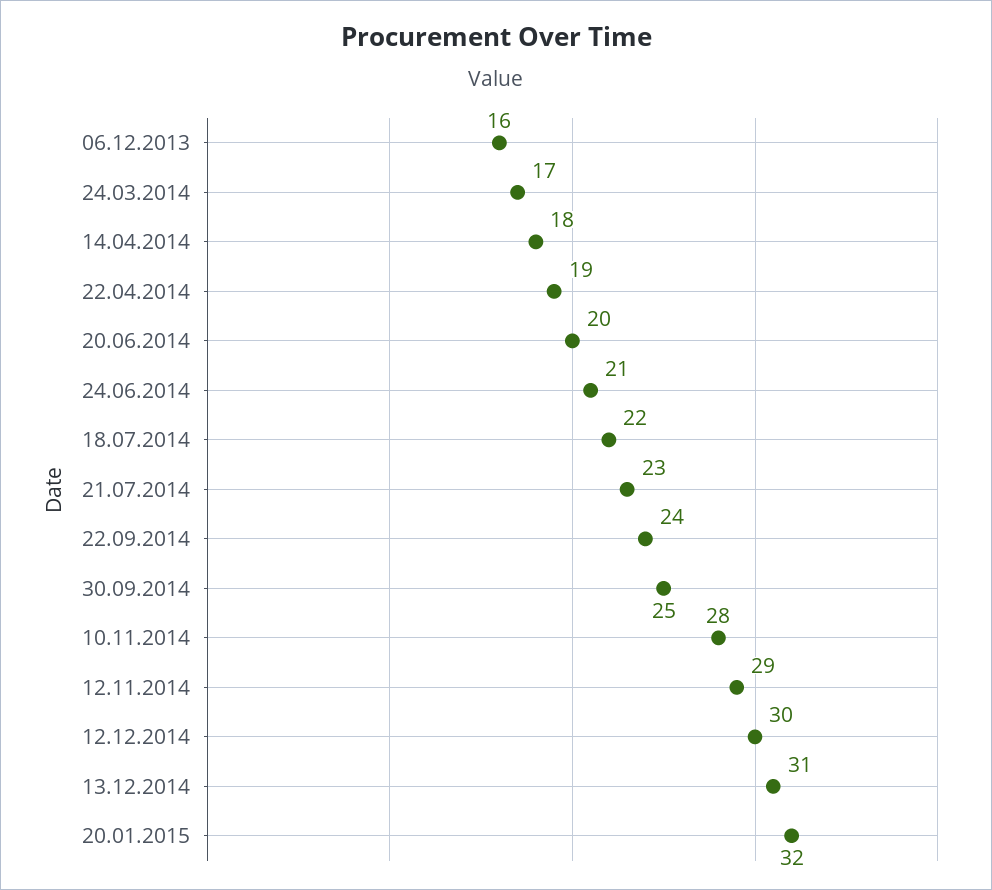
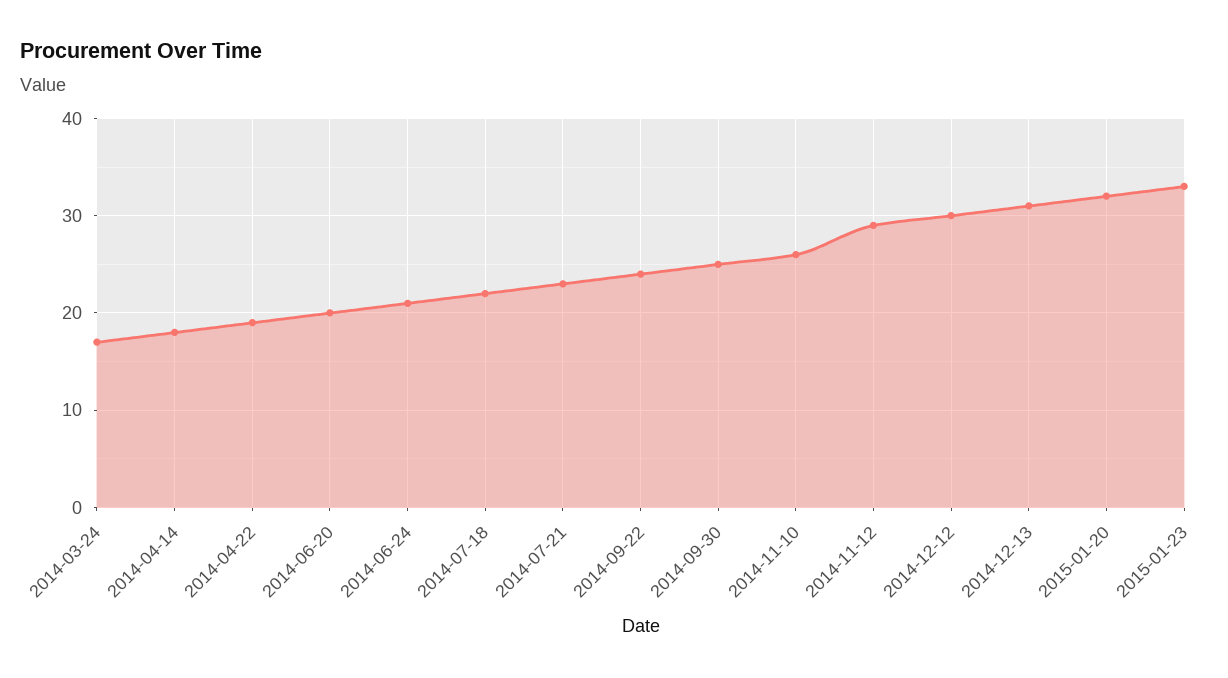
06.12.2013: 16 -> none
10.11.2014: 28 -> 26
2015-01-23: none -> 33

